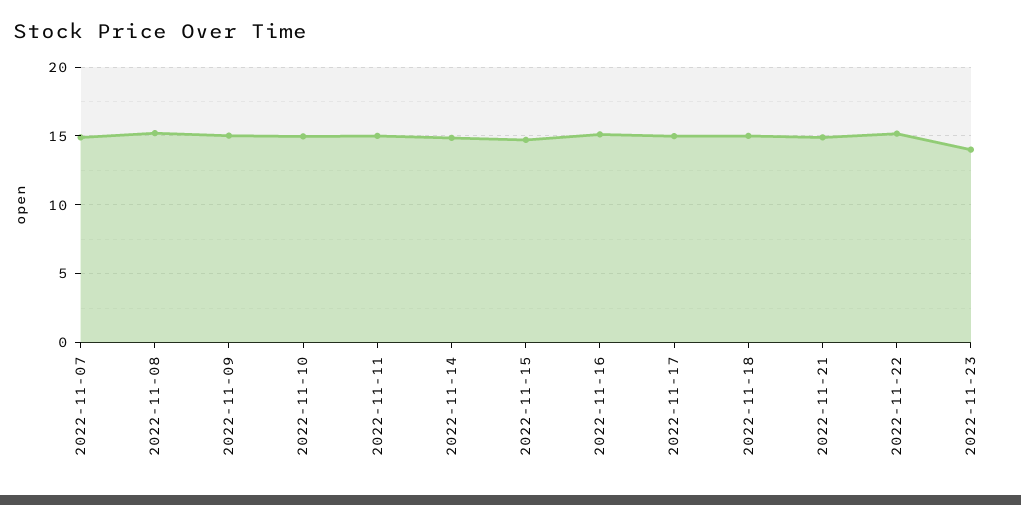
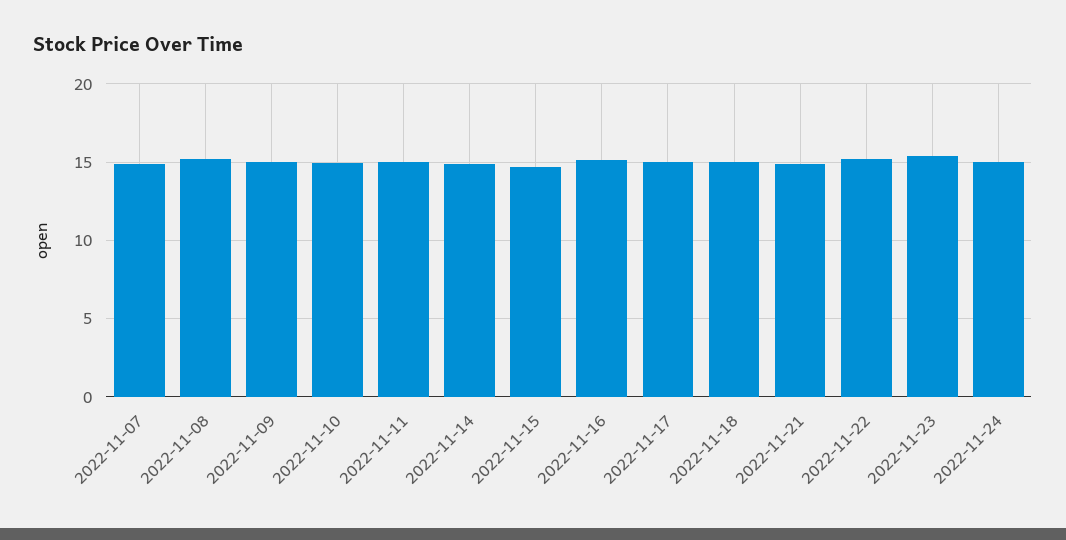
2022-11-23: 14 -> 15.5
2022-11-24: none -> 15

